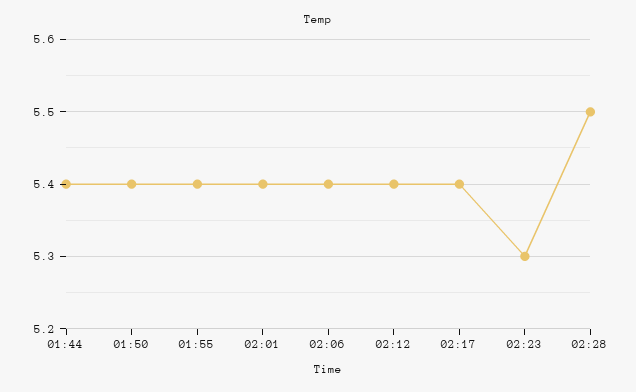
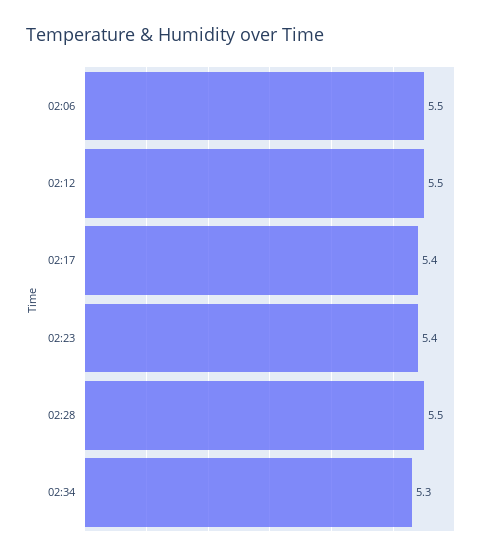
01:44: 5.4 -> none
01:50: 5.4 -> none
01:55: 5.4 -> none
02:01: 5.4 -> none
02:06: 5.4 -> 5.5
02:12: 5.4 -> 5.5
02:23: 5.3 -> 5.4
02:34: none -> 5.3

